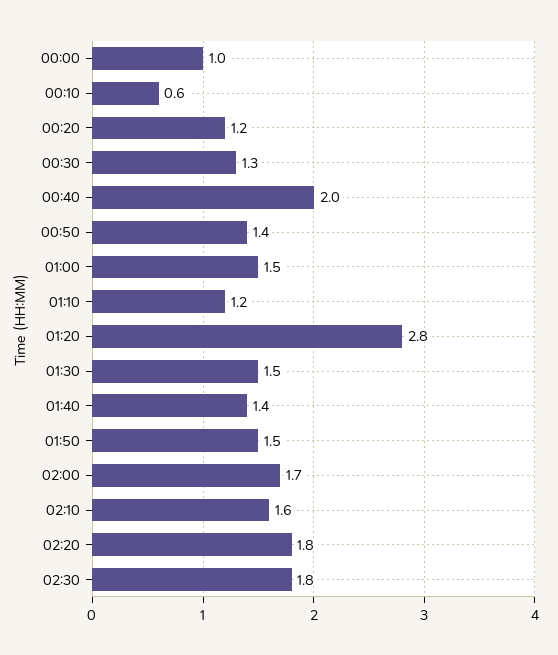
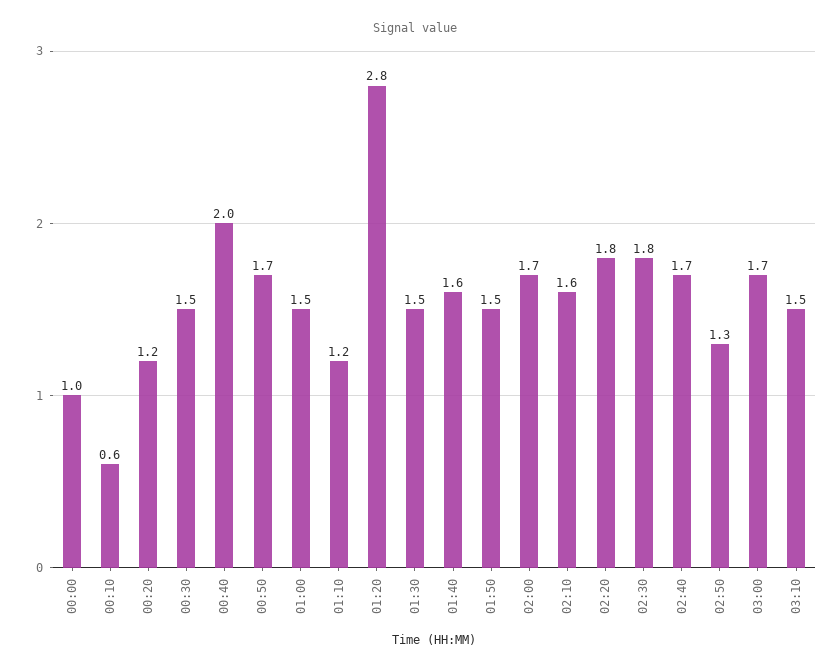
00:30: 1.3 -> 1.5
00:50: 1.4 -> 1.7
01:40: 1.4 -> 1.6
02:40: none -> 1.7
02:50: none -> 1.3
03:00: none -> 1.7
03:10: none -> 1.5

